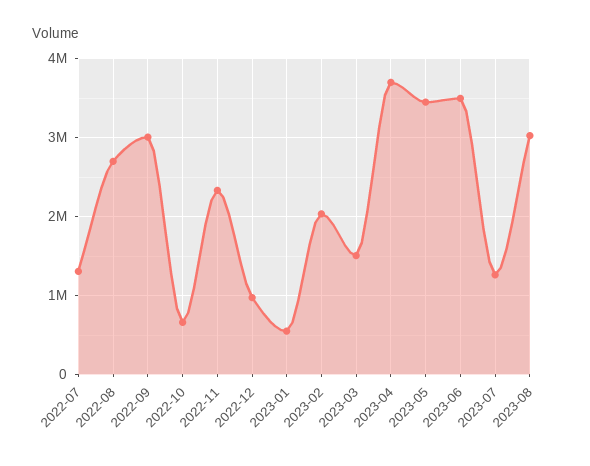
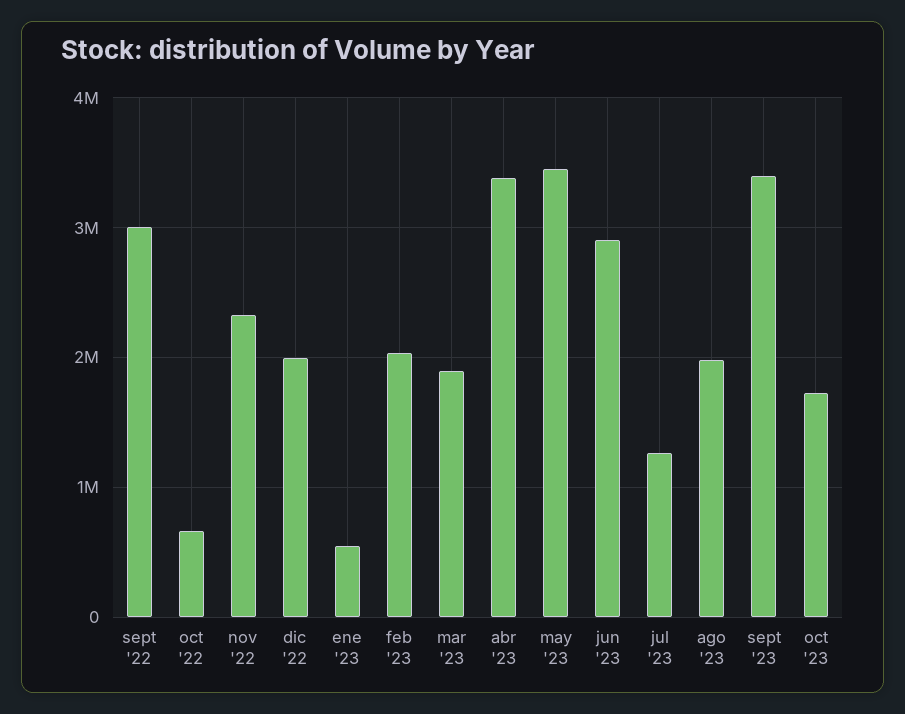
2022-07: 1300000 -> none
2022-08: 2700000 -> none
2022-12: 1000000 -> 2000000
2023-03: 1500000 -> 1900000
2023-04: 3700000 -> 3400000
2023-06: 3500000 -> 2900000
2023-08: 3000000 -> 2000000
sept '23: none -> 3400000
oct '23: none -> 1700000

